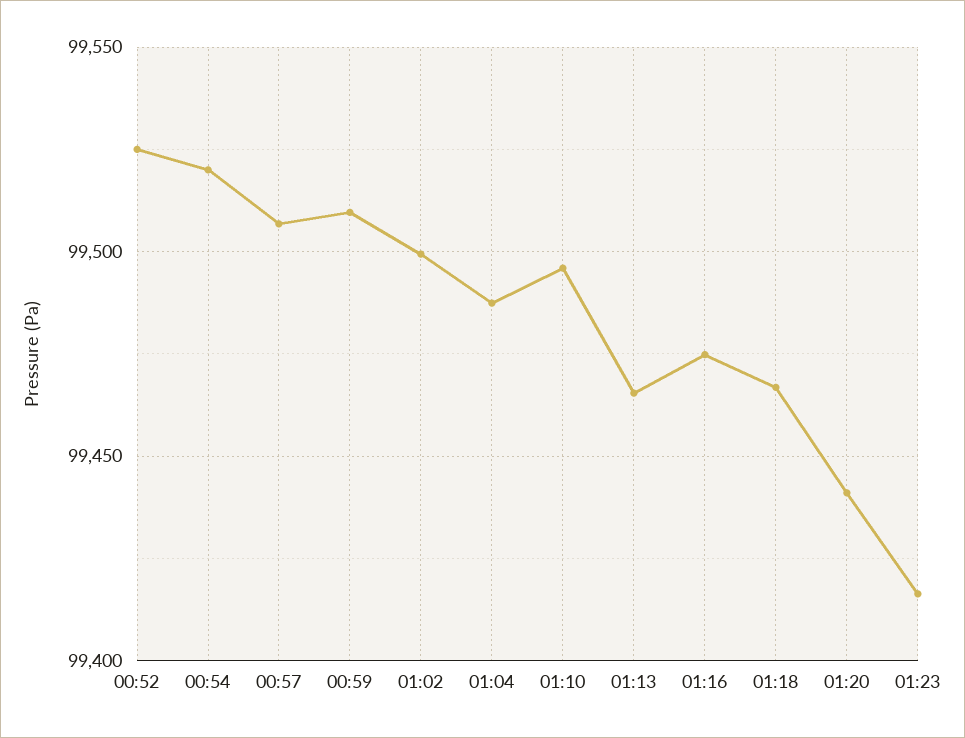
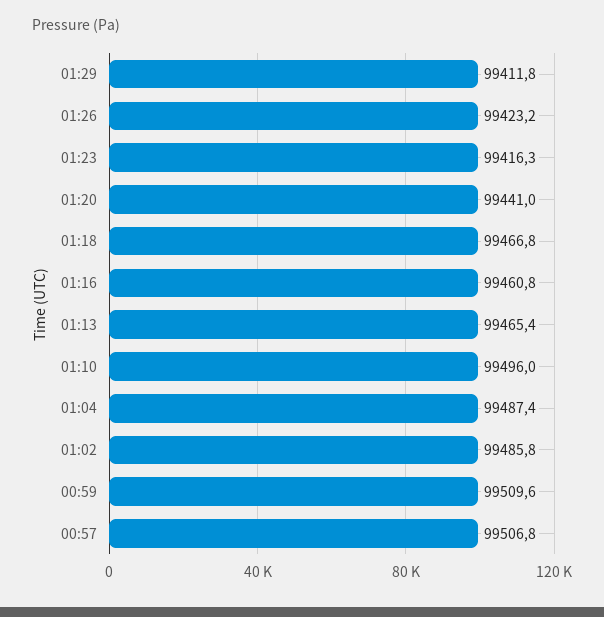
00:52: 99525 -> none
00:54: 99520 -> none
01:02: 99500 -> 99485.8
01:16: 99475 -> 99460.8
01:29: none -> 99411.8
01:26: none -> 99423.2

